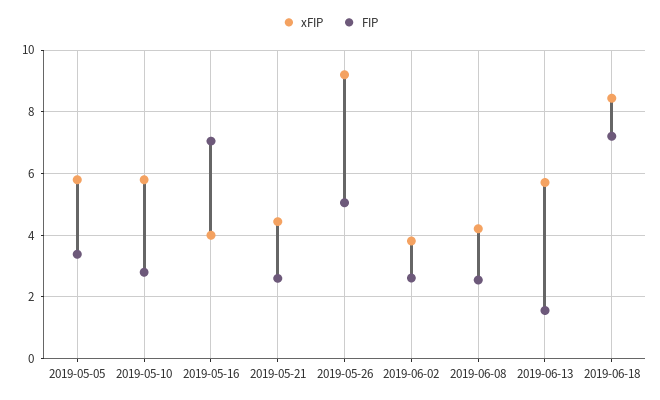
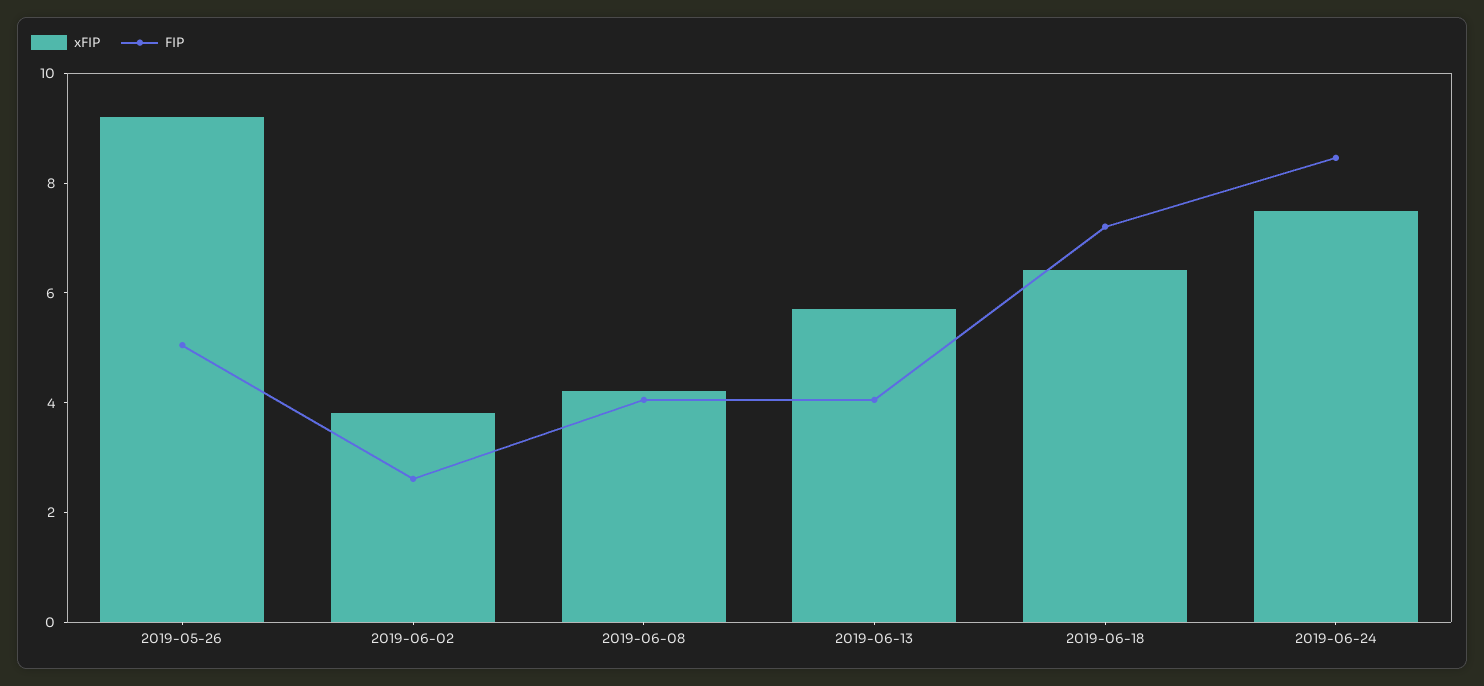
xFIP, 2019-05-05: 5.8 -> none
FIP, 2019-05-05: 3.4 -> none
xFIP, 2019-05-10: 5.8 -> none
FIP, 2019-05-10: 2.8 -> none
xFIP, 2019-05-16: 4 -> none
FIP, 2019-05-16: 7 -> none
xFIP, 2019-05-21: 4.4 -> none
FIP, 2019-05-21: 2.6 -> none
FIP, 2019-06-08: 2.6 -> 4
FIP, 2019-06-13: 1.6 -> 4
xFIP, 2019-06-18: 8.4 -> 6.5
xFIP, 2019-06-24: none -> 7.5
FIP, 2019-06-24: none -> 8.5

